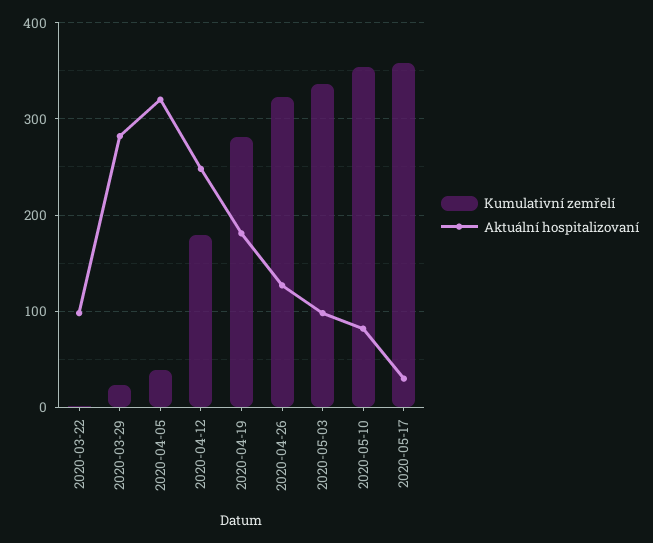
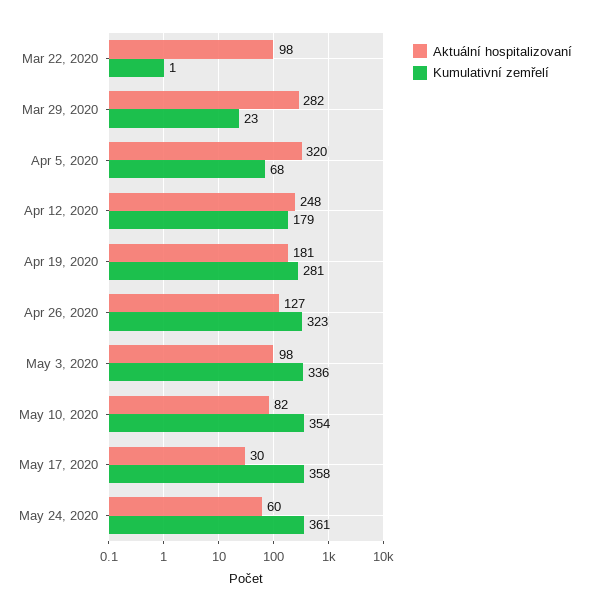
Kumulativní zemřelí, 2020-04-05: 40 -> 68
Aktuální hospitalizovaní, May 24, 2020: none -> 60
Kumulativní zemřelí, May 24, 2020: none -> 361

